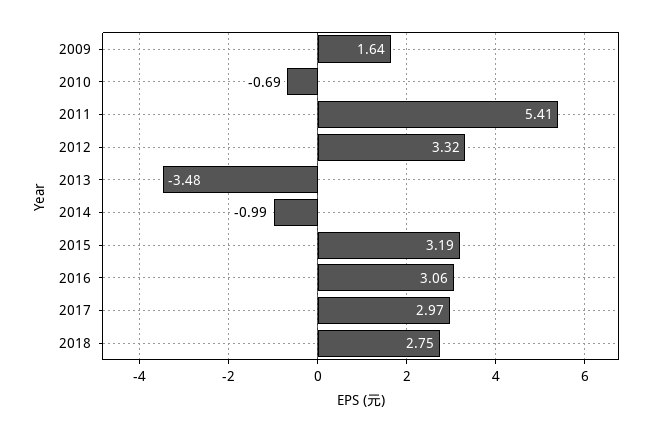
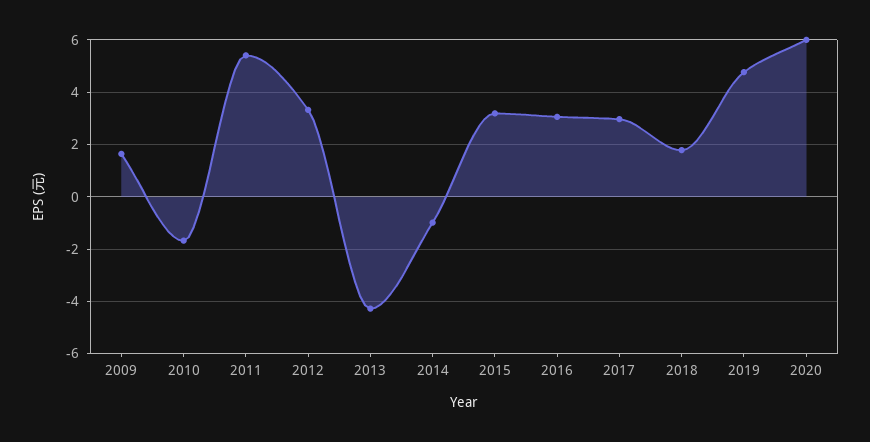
2010: -0.69 -> -1.75
2013: -3.48 -> -4.25
2018: 2.75 -> 1.75
2019: none -> 4.75
2020: none -> 6

